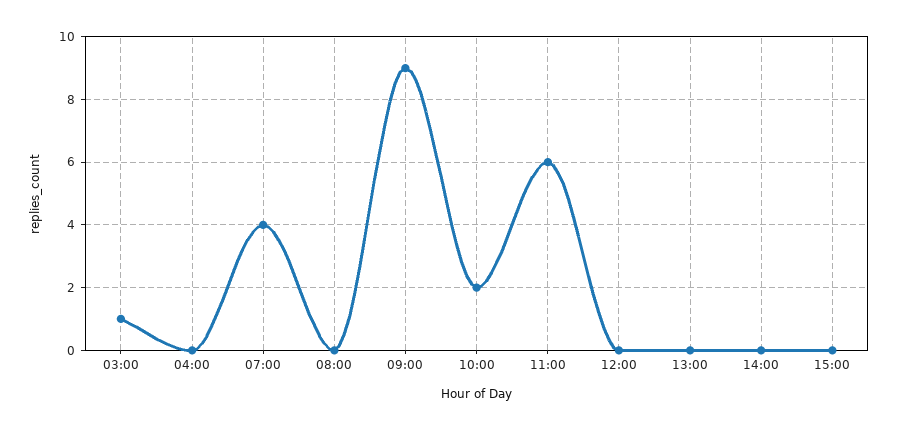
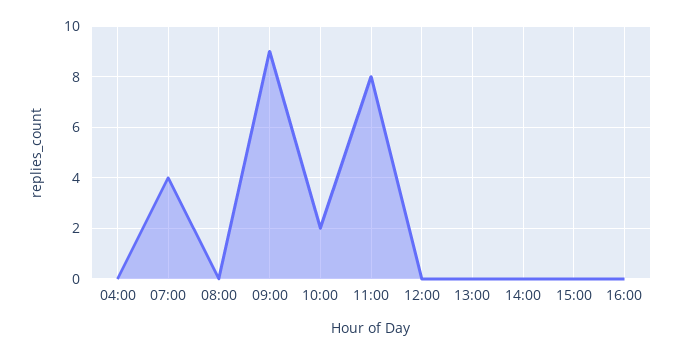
03:00: 1 -> none
11:00: 6 -> 8
16:00: none -> 0

